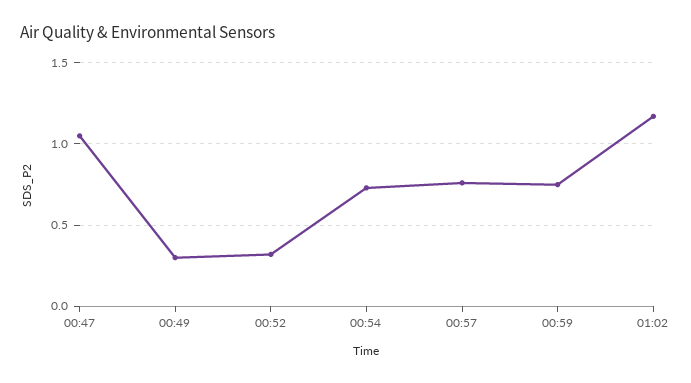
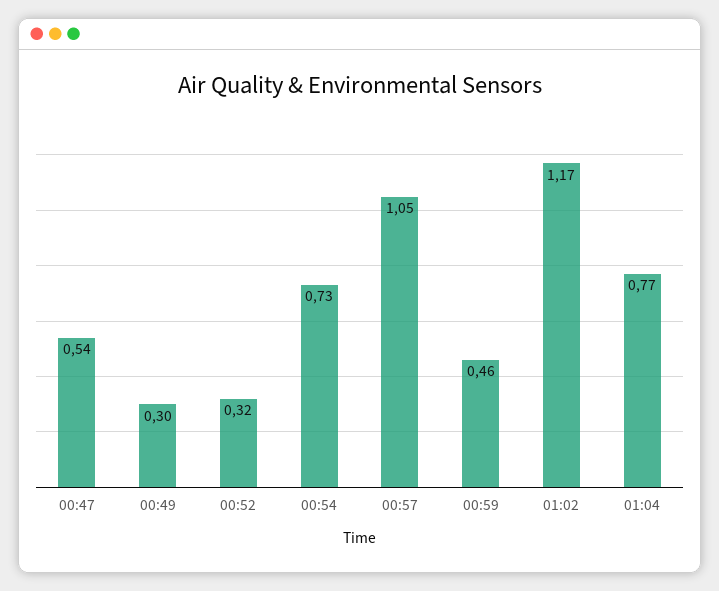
00:47: 1.05 -> 0.54
00:57: 0.75 -> 1.05
00:59: 0.75 -> 0.46
01:04: none -> 0.77

